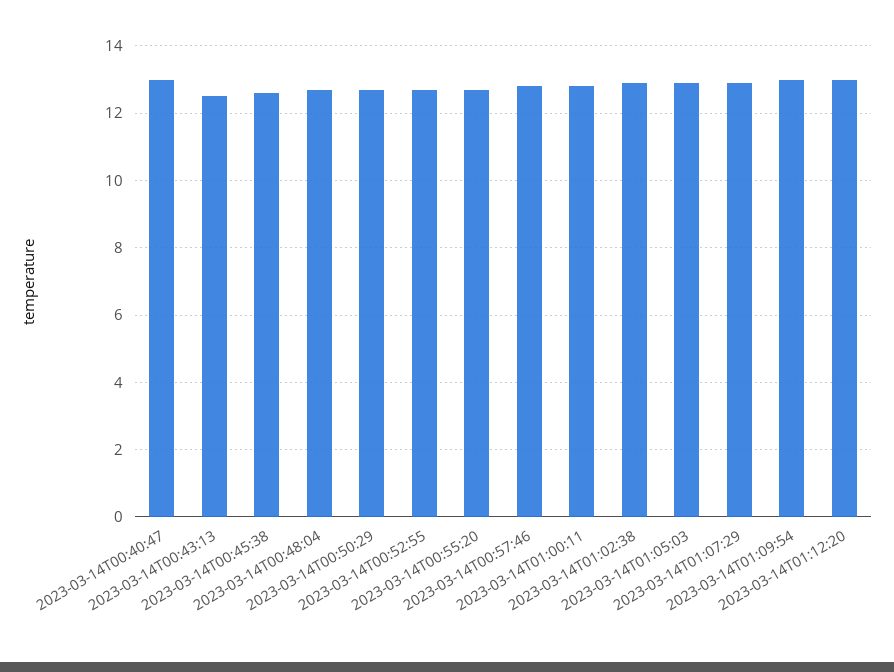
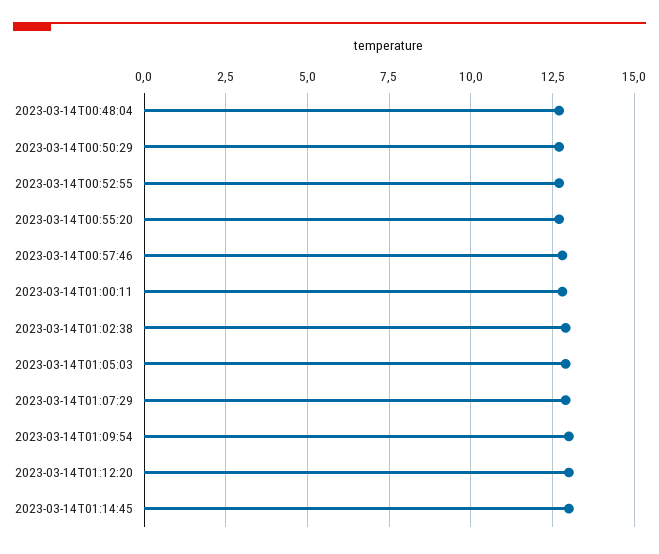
2023-03-14T00:40:47: 13 -> none
2023-03-14T00:43:13: 12.5 -> none
2023-03-14T00:45:38: 12.5 -> none
2023-03-14T01:14:45: none -> 13

